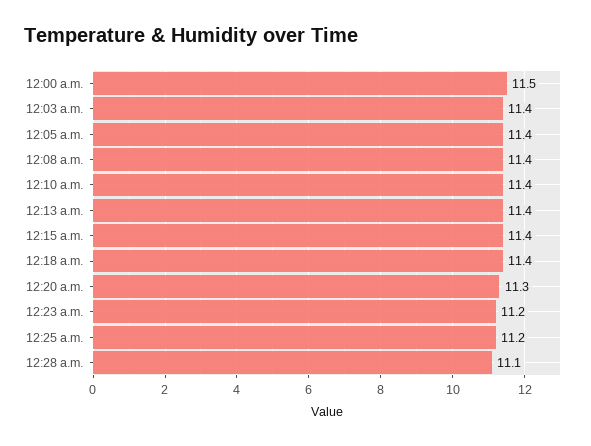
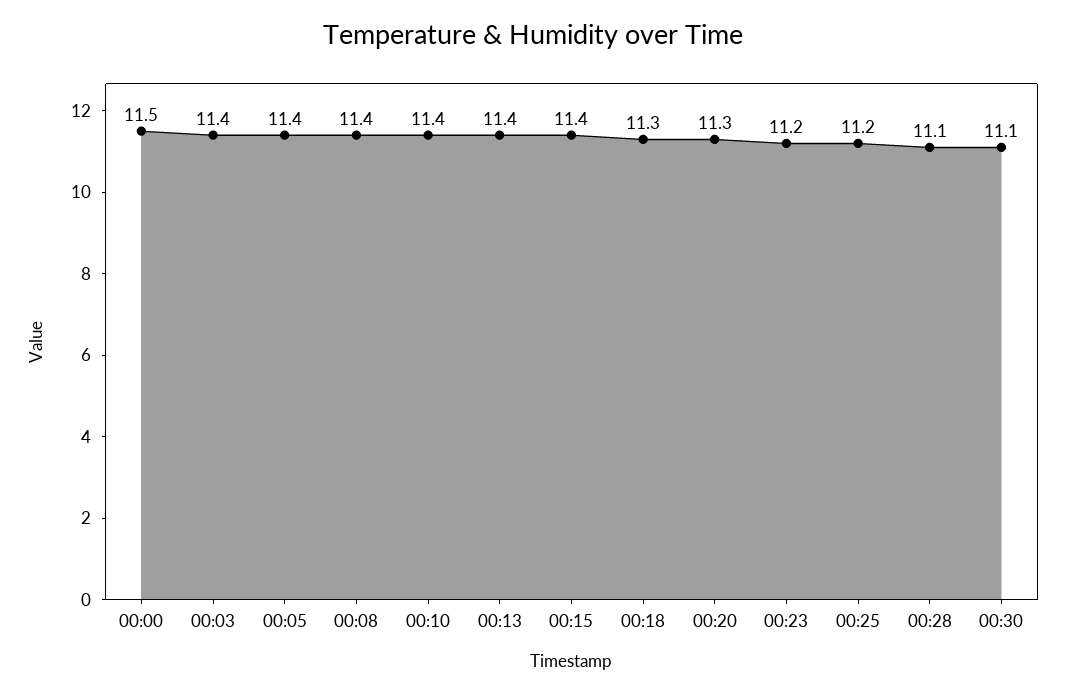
12:18 a.m.: 11.4 -> 11.3
00:30: none -> 11.1

